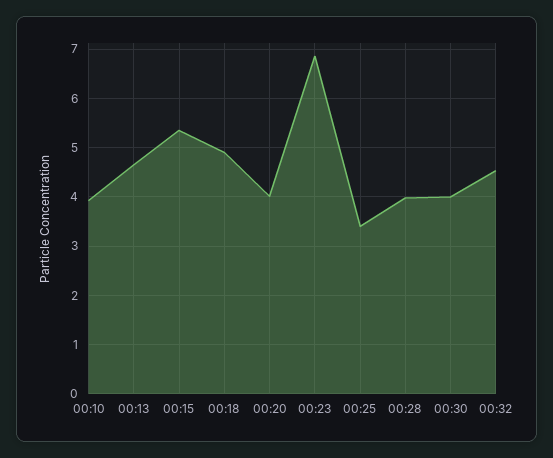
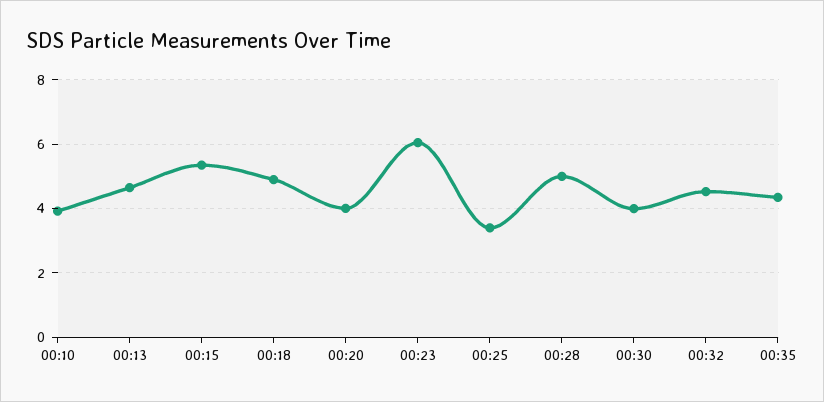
00:23: 6.8 -> 6
00:28: 4 -> 5
00:35: none -> 4.4

